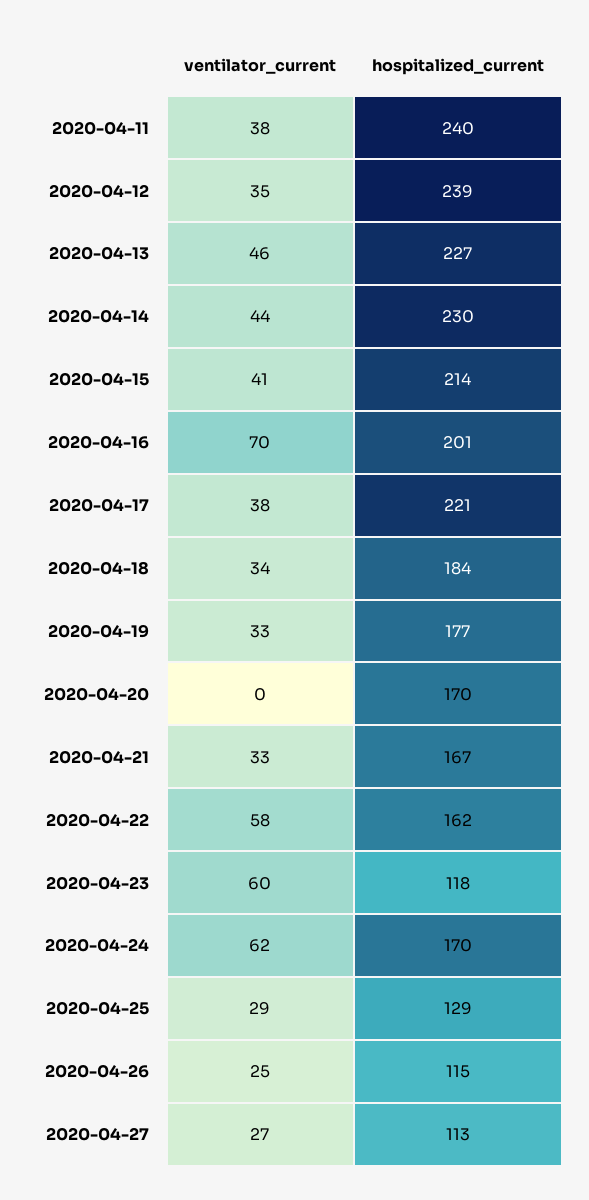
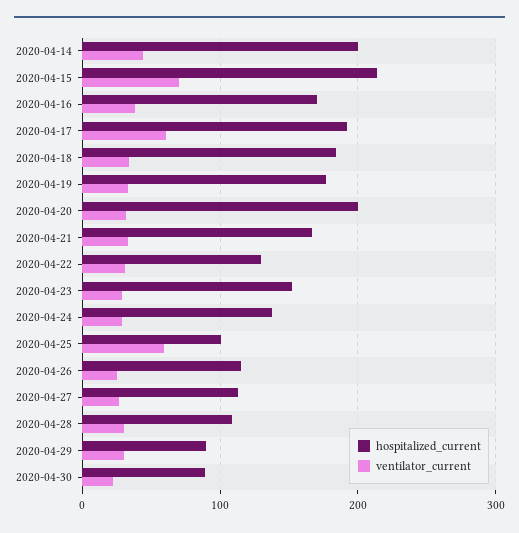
ventilator_current, 2020-04-11: 38 -> none
hospitalized_current, 2020-04-11: 240 -> none
ventilator_current, 2020-04-12: 35 -> none
hospitalized_current, 2020-04-12: 239 -> none
ventilator_current, 2020-04-13: 46 -> none
hospitalized_current, 2020-04-13: 227 -> none
hospitalized_current, 2020-04-14: 230 -> 200
ventilator_current, 2020-04-15: 41 -> 70
ventilator_current, 2020-04-16: 70 -> 40
hospitalized_current, 2020-04-16: 201 -> 170
ventilator_current, 2020-04-17: 38 -> 60
hospitalized_current, 2020-04-17: 221 -> 190
ventilator_current, 2020-04-20: 0 -> 30
hospitalized_current, 2020-04-20: 170 -> 200
ventilator_current, 2020-04-22: 58 -> 30
hospitalized_current, 2020-04-22: 162 -> 130
ventilator_current, 2020-04-23: 60 -> 30
hospitalized_current, 2020-04-23: 118 -> 150
ventilator_current, 2020-04-24: 62 -> 30
hospitalized_current, 2020-04-24: 170 -> 140
ventilator_current, 2020-04-25: 29 -> 60
hospitalized_current, 2020-04-25: 129 -> 100
hospitalized_current, 2020-04-28: none -> 110
ventilator_current, 2020-04-28: none -> 30
hospitalized_current, 2020-04-29: none -> 90
ventilator_current, 2020-04-29: none -> 30
hospitalized_current, 2020-04-30: none -> 90
ventilator_current, 2020-04-30: none -> 20

